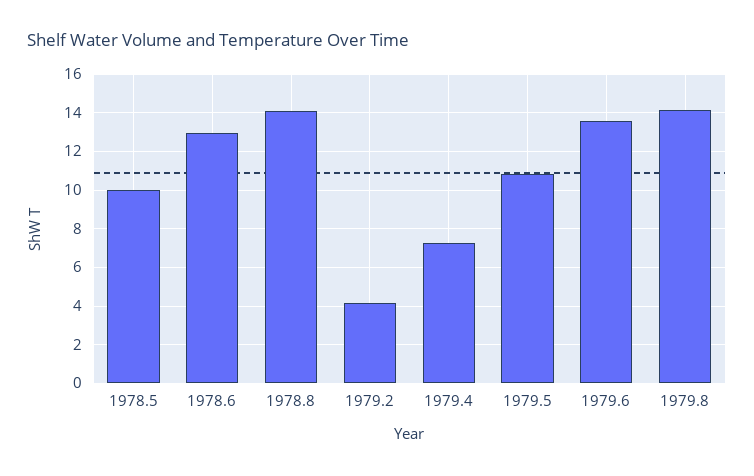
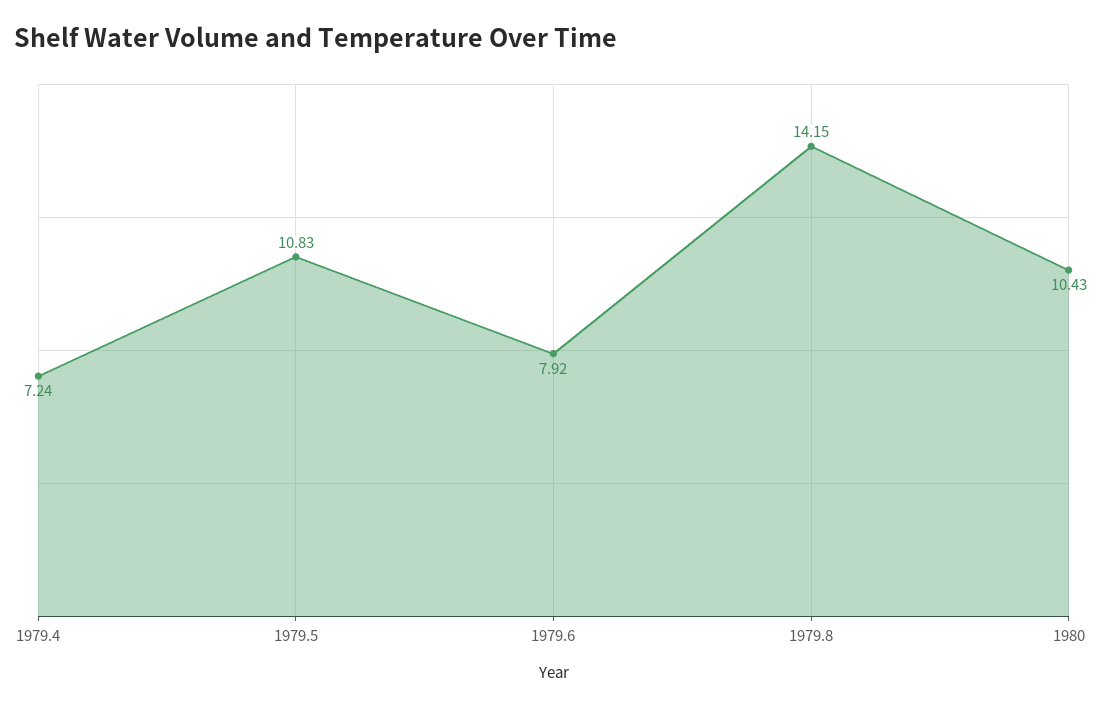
1978.5: 10 -> none
1978.6: 13 -> none
1978.8: 14 -> none
1979.2: 4 -> none
1979.6: 13.5 -> 7.92
1980: none -> 10.43

